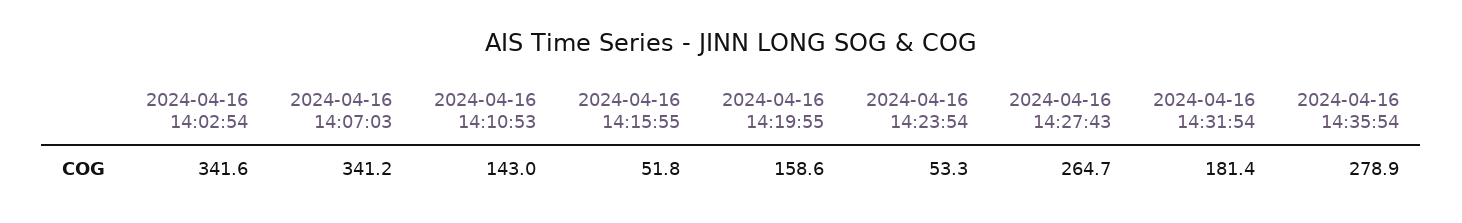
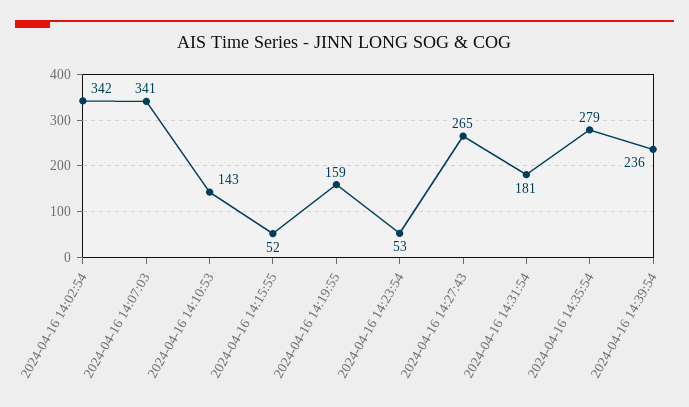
2024-04-16 14:39:54: none -> 236

